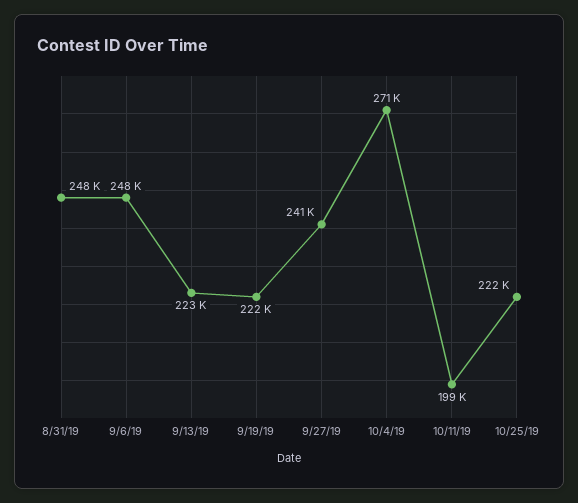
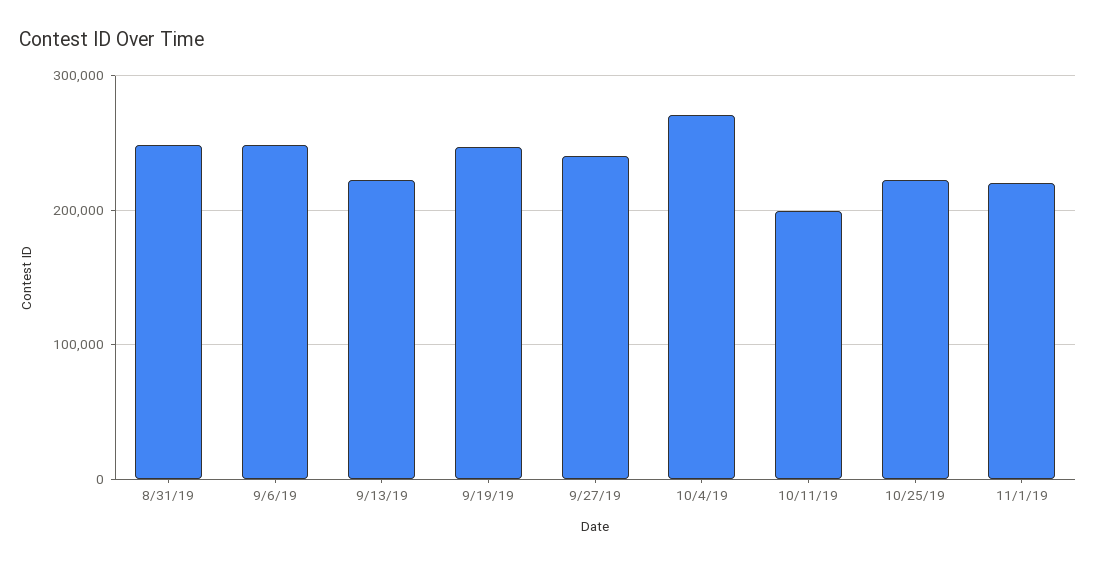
9/19/19: 222000 -> 250000
11/1/19: none -> 220000

